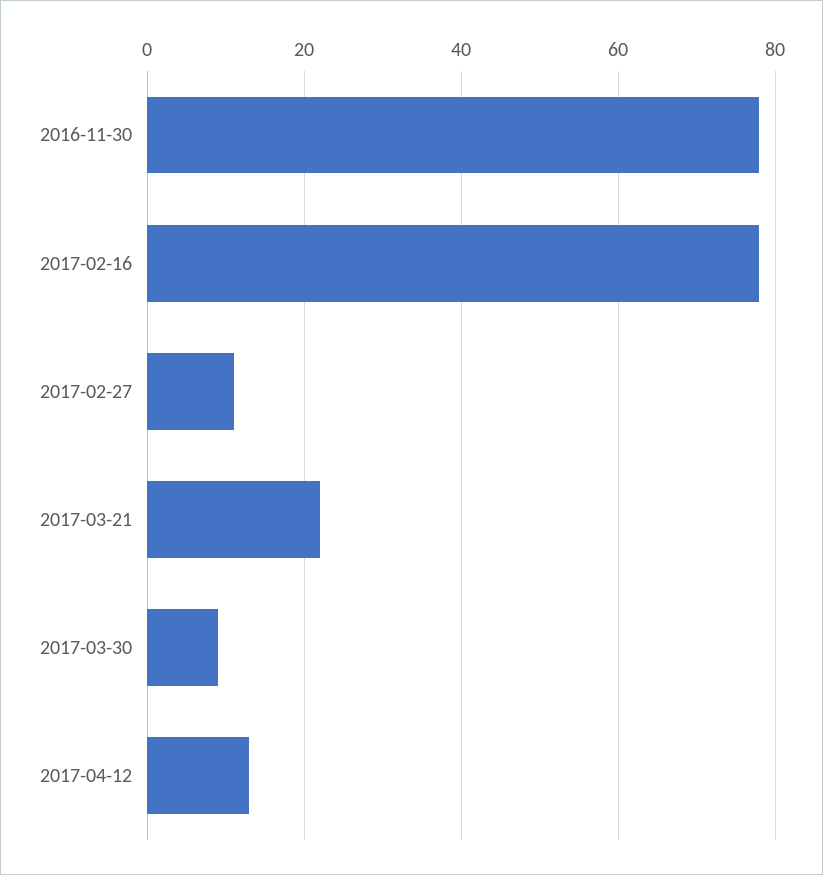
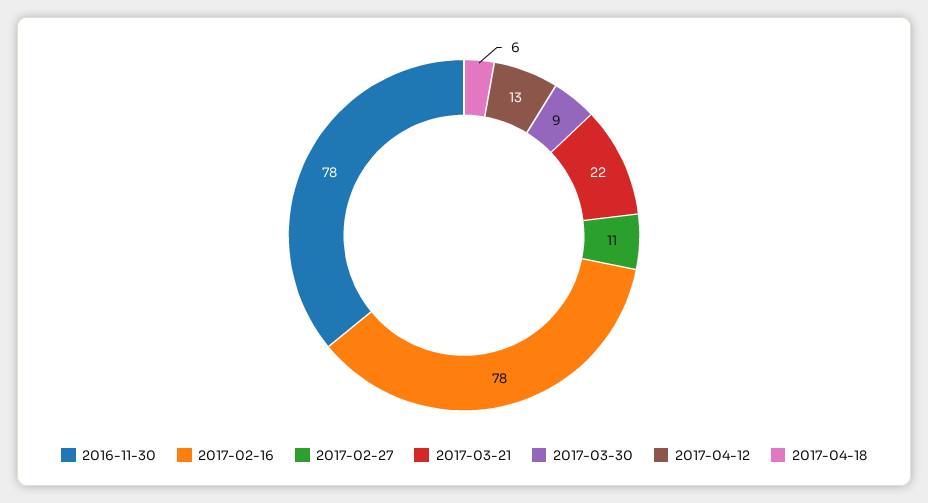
2017-04-18: none -> 6

